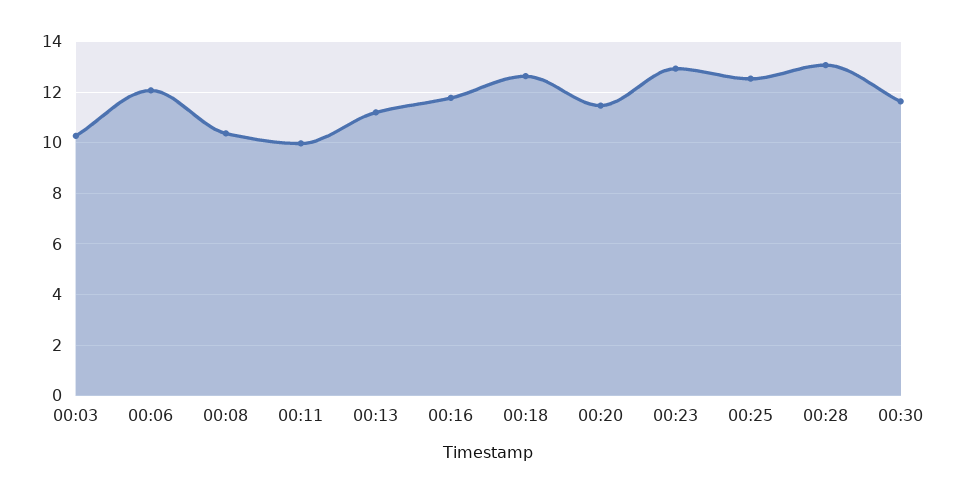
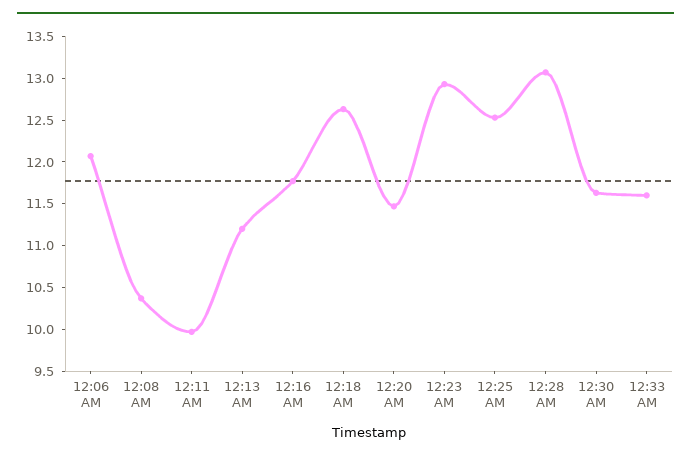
00:03: 10.25 -> none
12:33 AM: none -> 11.6

